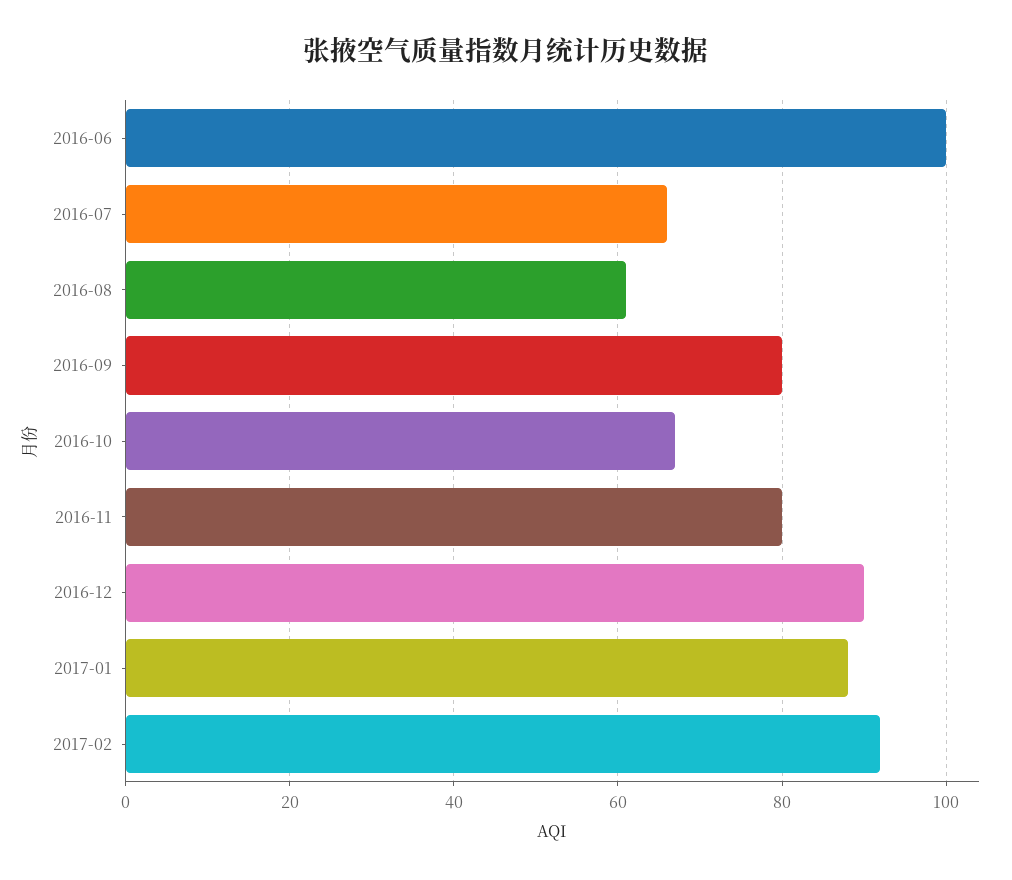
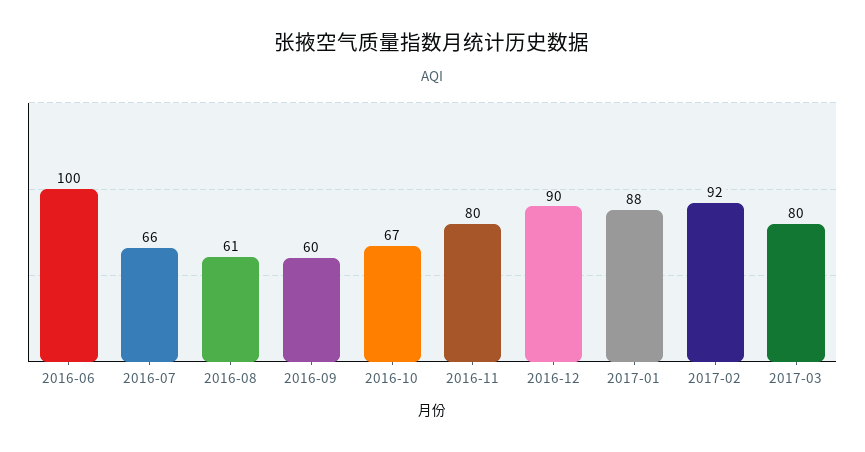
2016-09: 80 -> 60
2017-03: none -> 80

